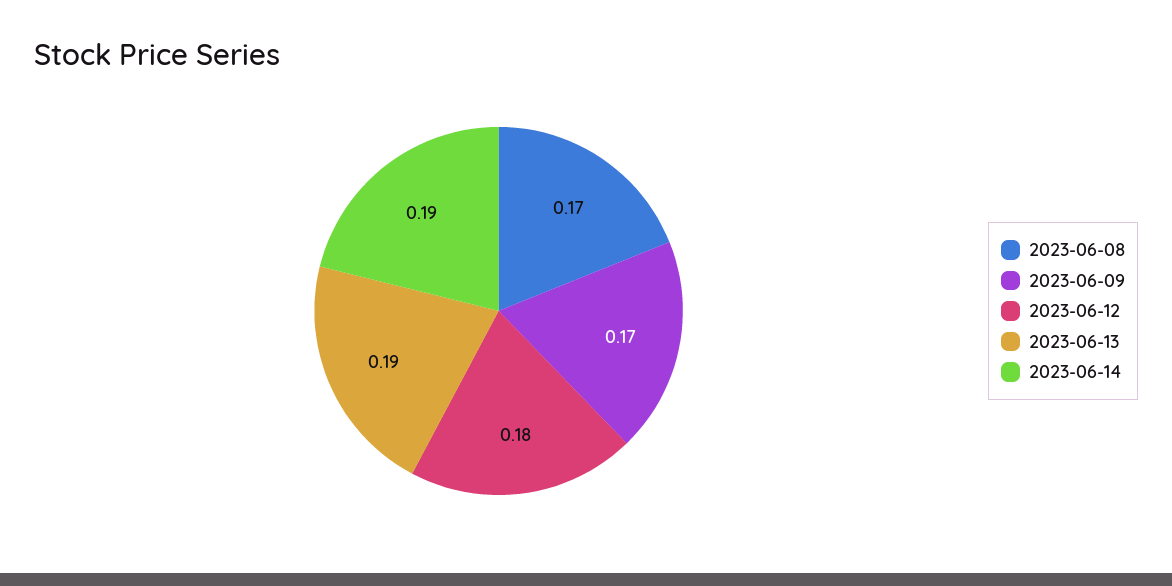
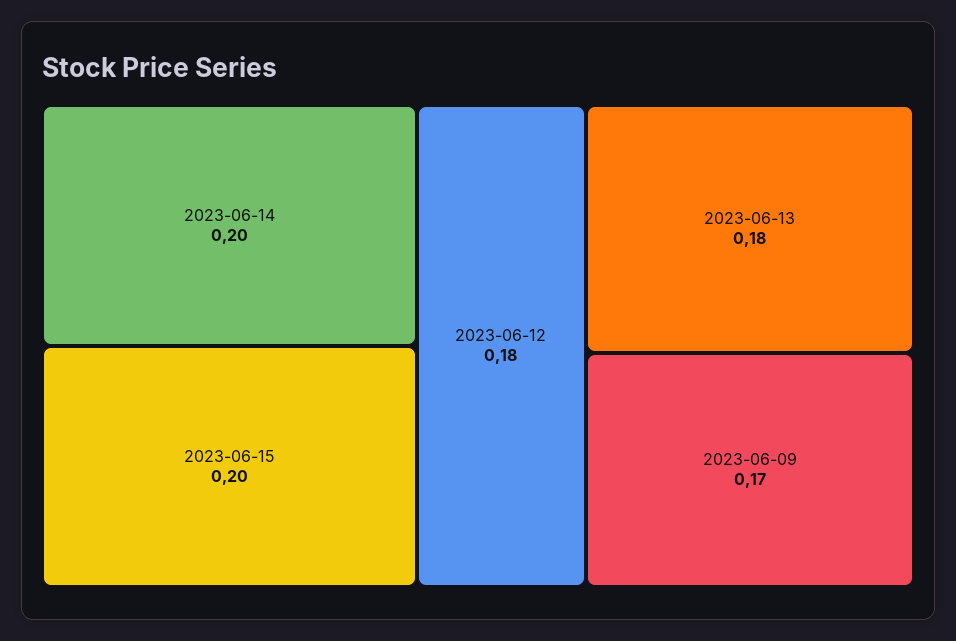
2023-06-08: 0.17 -> none
2023-06-13: 0.19 -> 0.18
2023-06-14: 0.19 -> 0.2
2023-06-15: none -> 0.2

